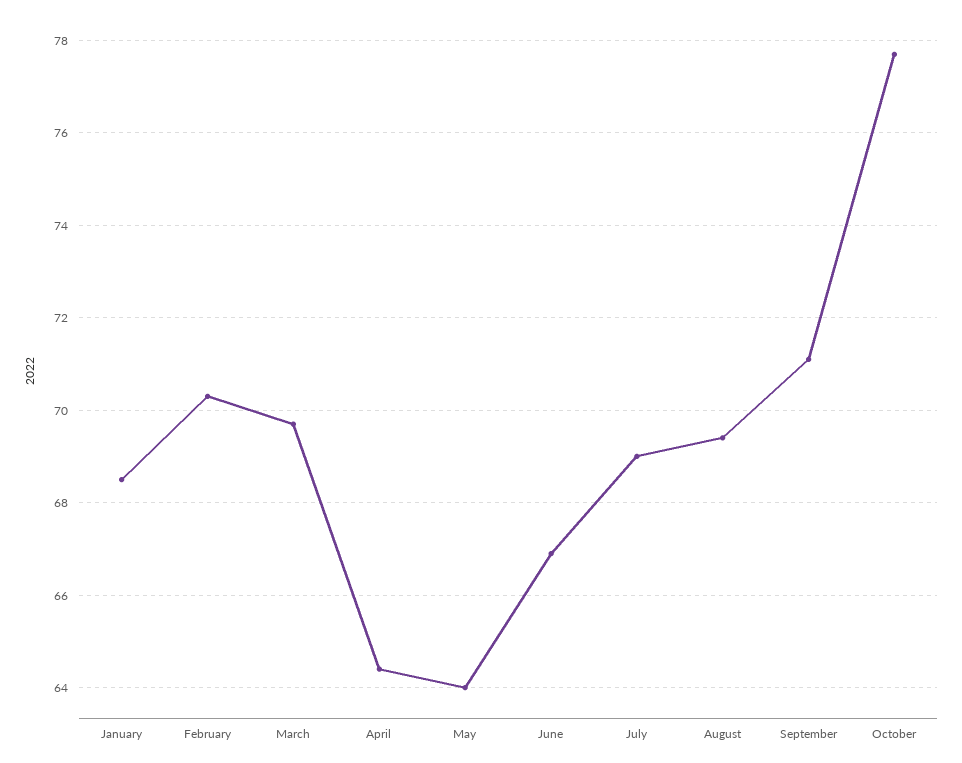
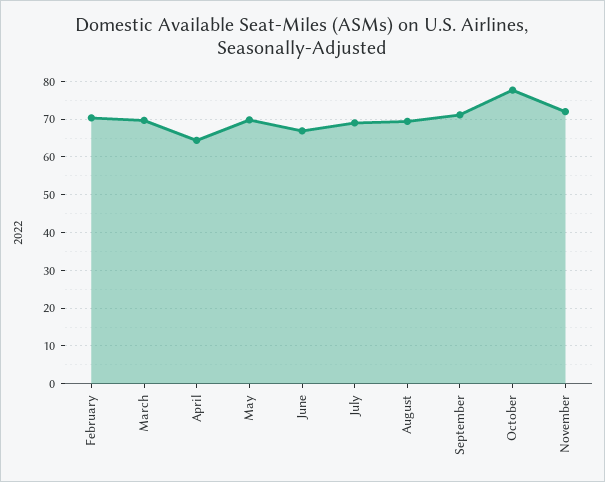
January: 68.5 -> none
May: 64 -> 70
November: none -> 72

